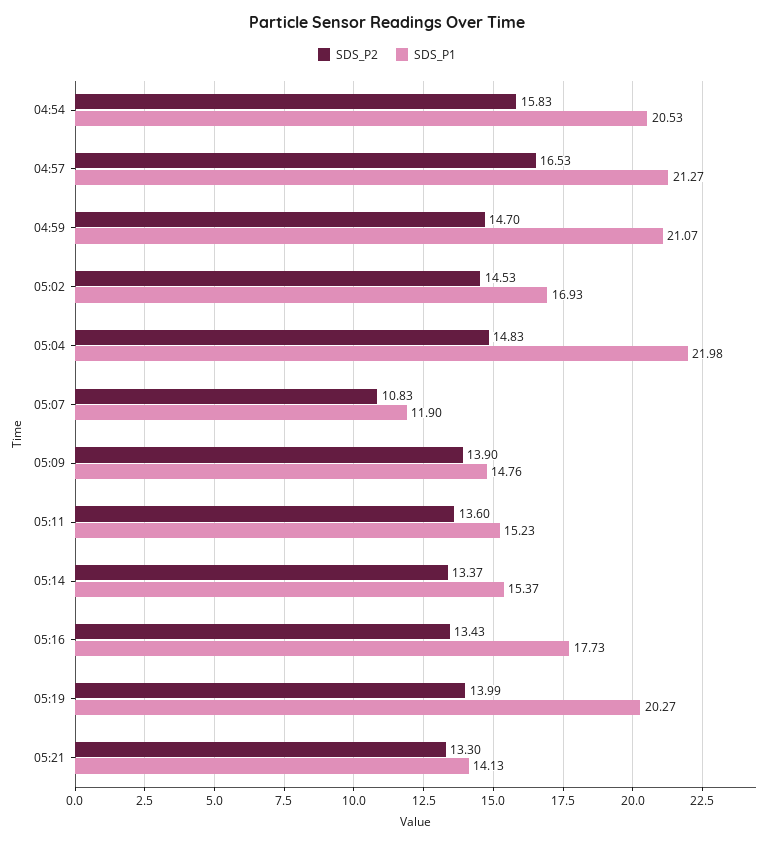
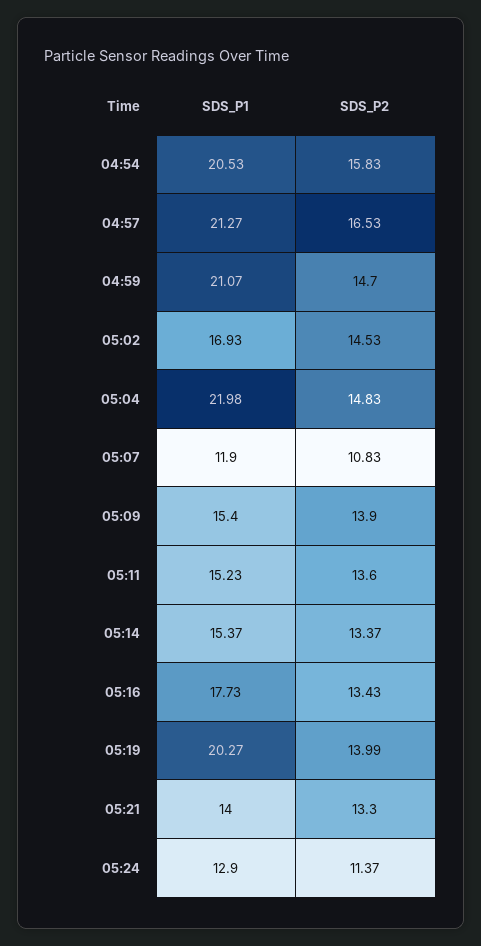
SDS_P1, 05:09: 14.76 -> 15.4
SDS_P1, 05:21: 14.13 -> 14
SDS_P1, 05:24: none -> 12.9
SDS_P2, 05:24: none -> 11.37

